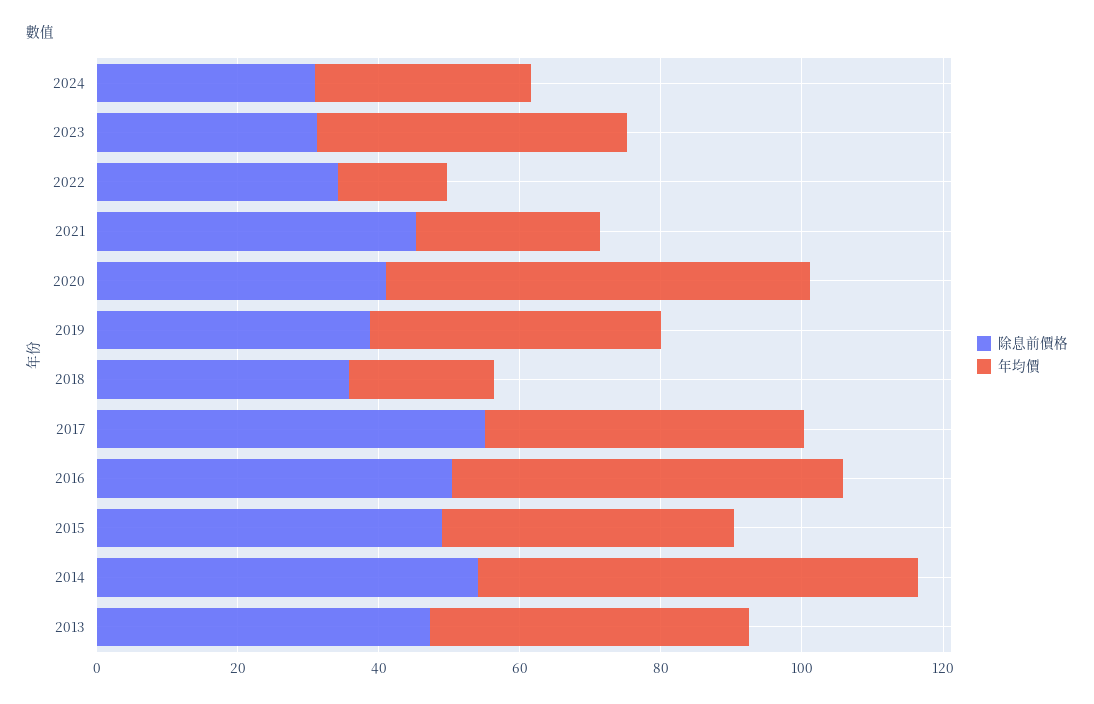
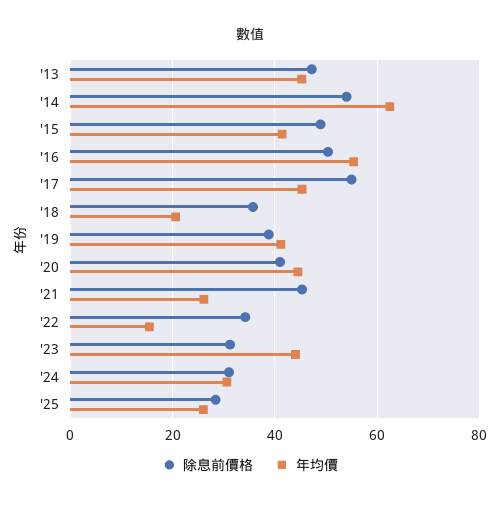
年均價, 2020: 60 -> 44
除息前價格, '25: none -> 28
年均價, '25: none -> 26

